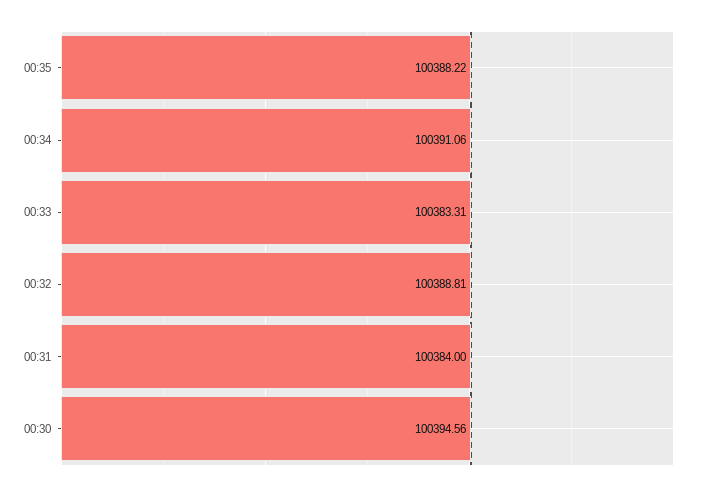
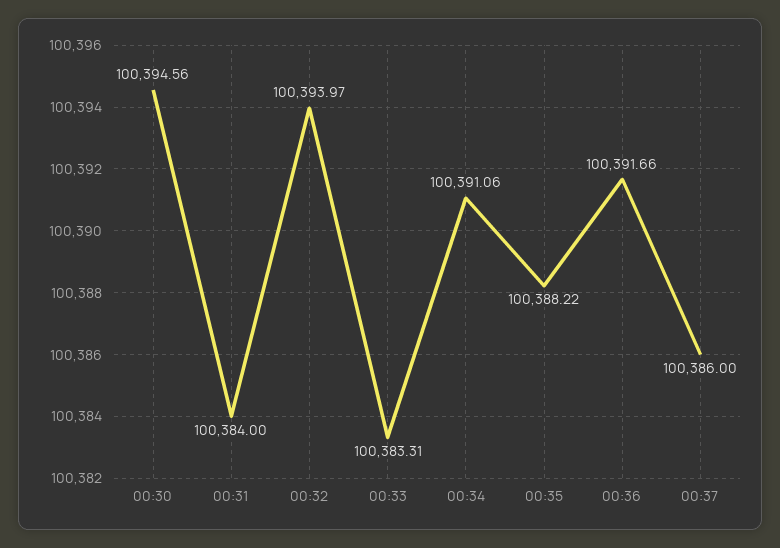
00:32: 100388.81 -> 100393.97
00:36: none -> 100391.66
00:37: none -> 100386

